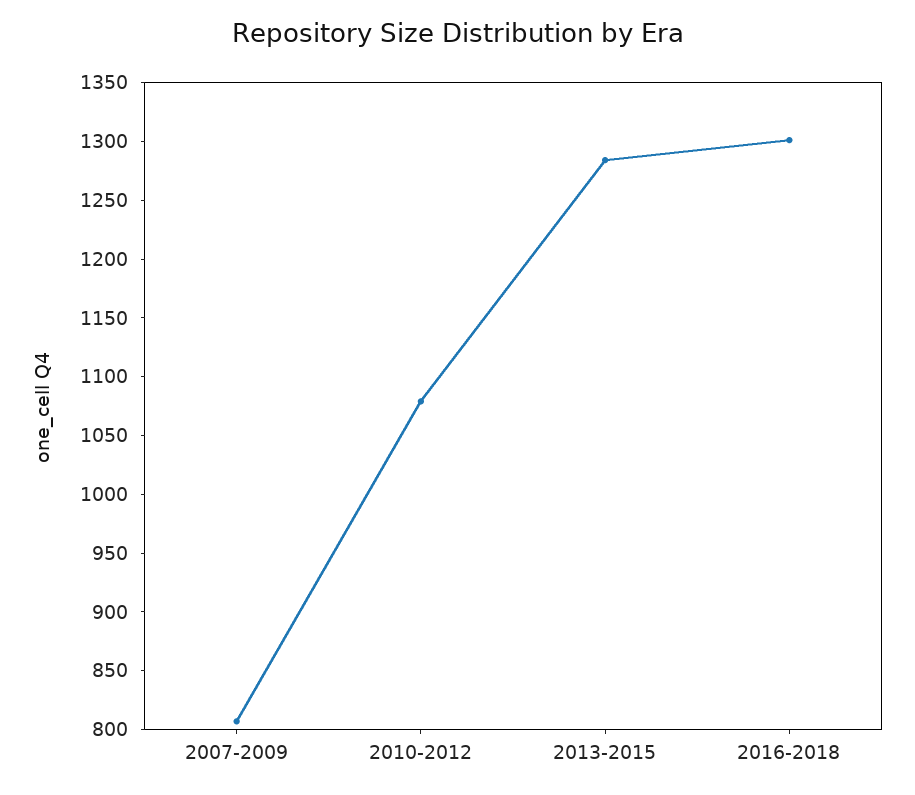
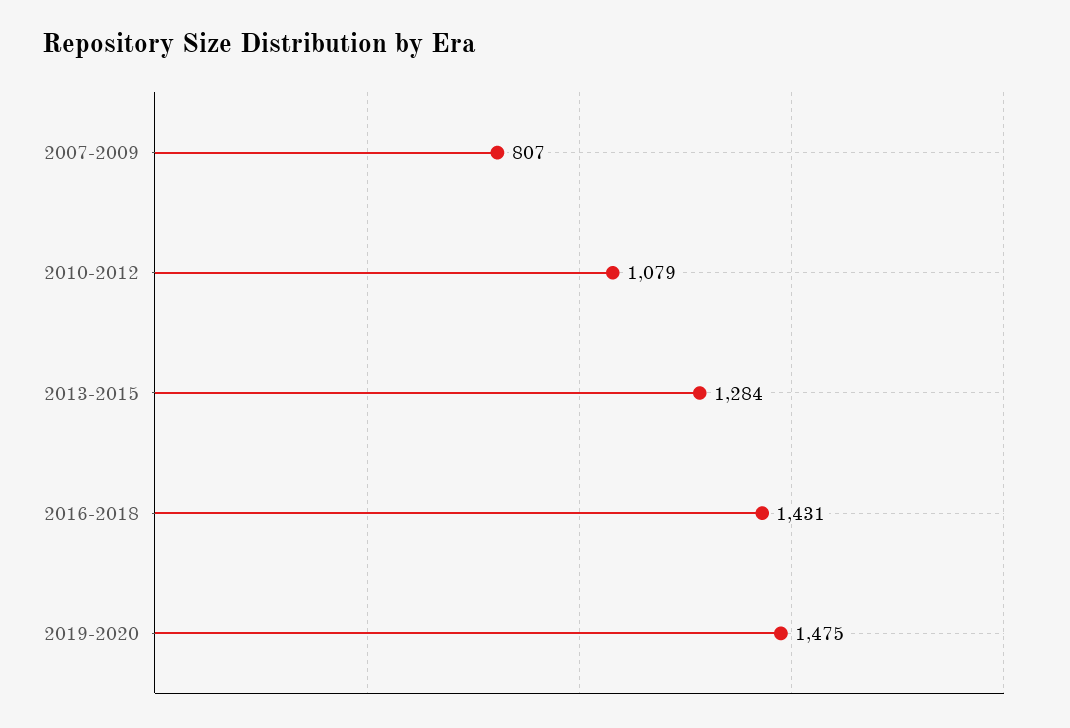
2016-2018: 1300 -> 1431
2019-2020: none -> 1475

